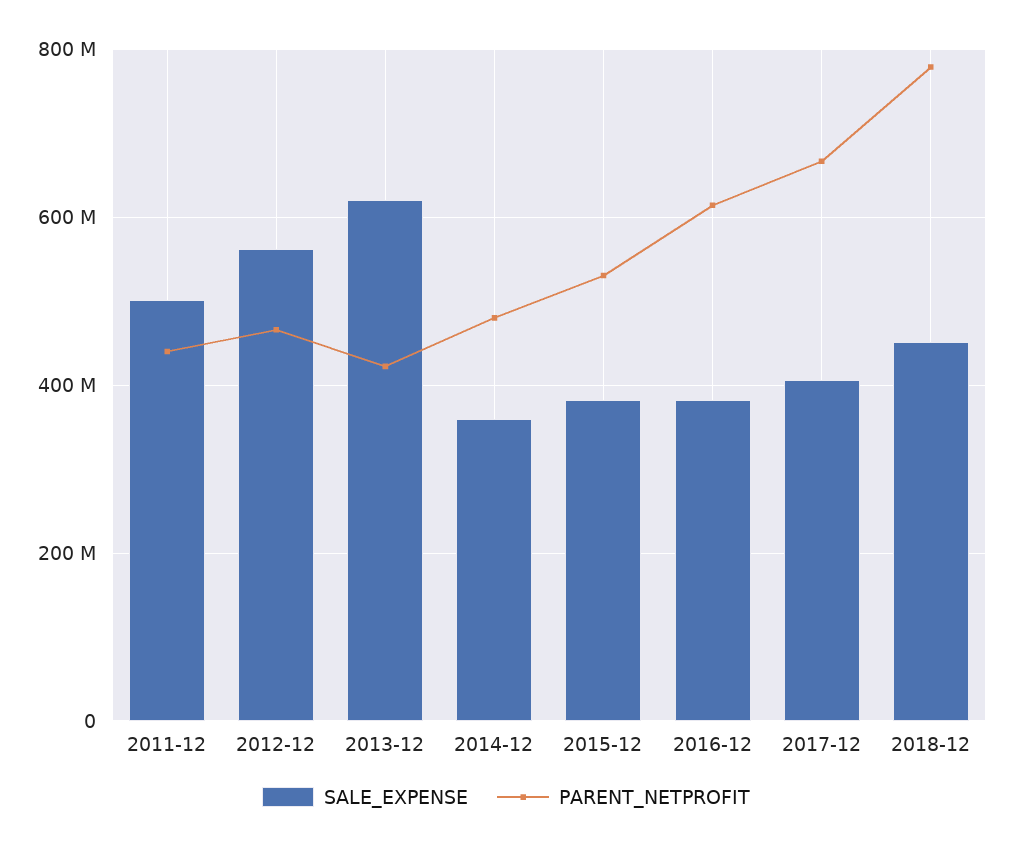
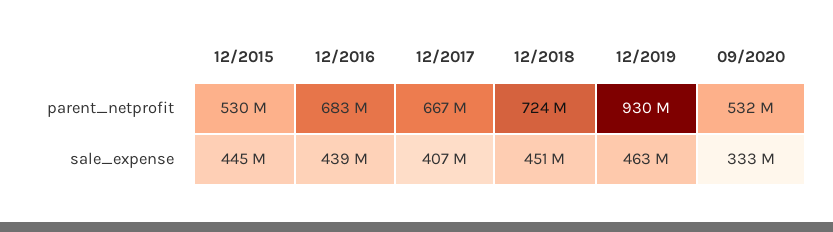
SALE_EXPENSE, 2011-12: 500000000 -> none
PARENT_NETPROFIT, 2011-12: 440000000 -> none
SALE_EXPENSE, 2012-12: 560000000 -> none
PARENT_NETPROFIT, 2012-12: 460000000 -> none
SALE_EXPENSE, 2013-12: 620000000 -> none
PARENT_NETPROFIT, 2013-12: 420000000 -> none
SALE_EXPENSE, 2014-12: 360000000 -> none
PARENT_NETPROFIT, 2014-12: 480000000 -> none
SALE_EXPENSE, 2015-12: 380000000 -> 445000000
SALE_EXPENSE, 2016-12: 380000000 -> 439000000
PARENT_NETPROFIT, 2016-12: 620000000 -> 683000000
PARENT_NETPROFIT, 2018-12: 780000000 -> 724000000
PARENT_NETPROFIT, 12/2019: none -> 930000000
PARENT_NETPROFIT, 09/2020: none -> 532000000
SALE_EXPENSE, 12/2019: none -> 463000000
SALE_EXPENSE, 09/2020: none -> 333000000

